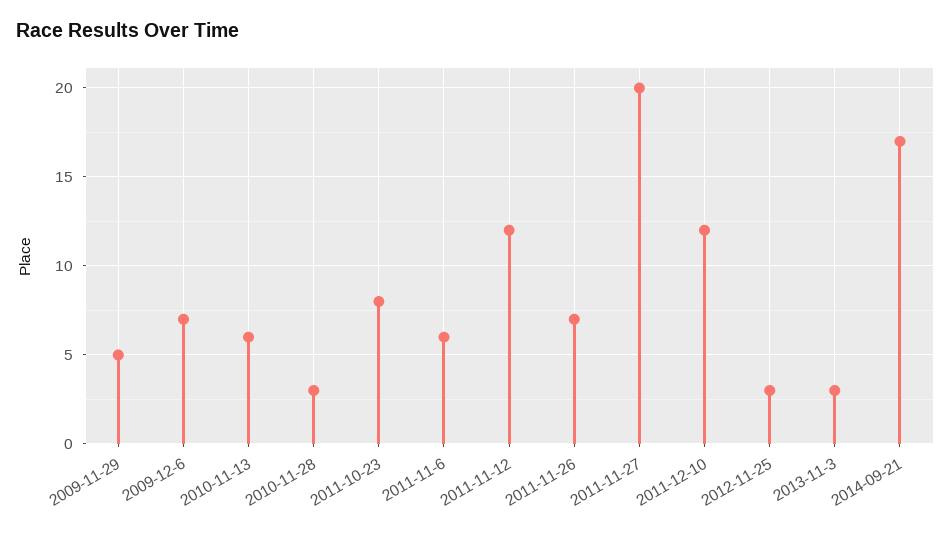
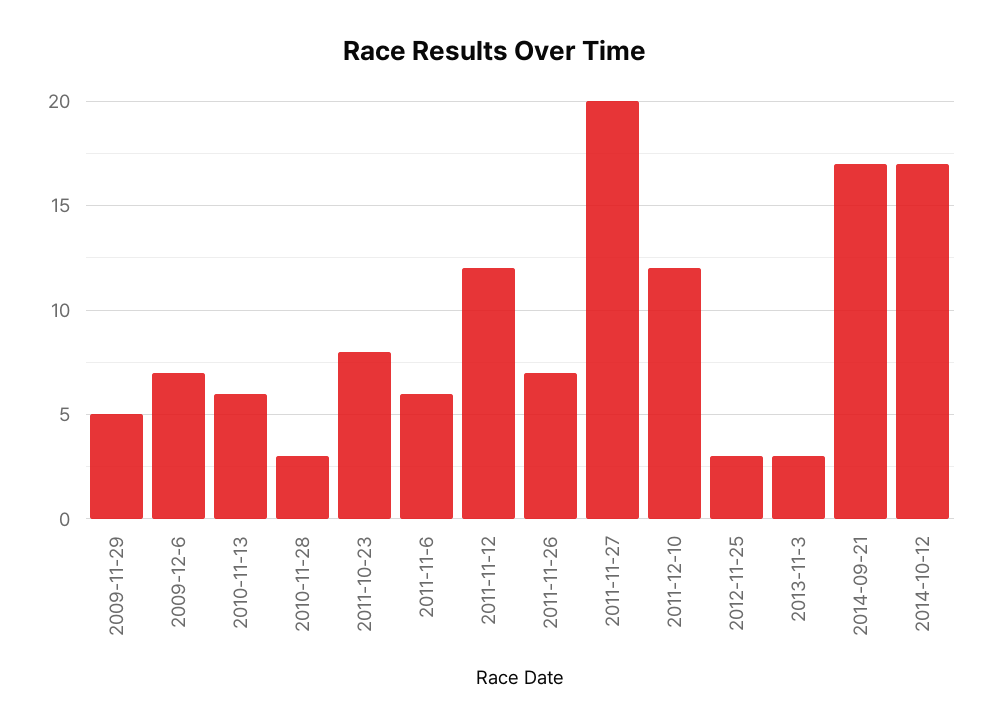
2014-10-12: none -> 17

